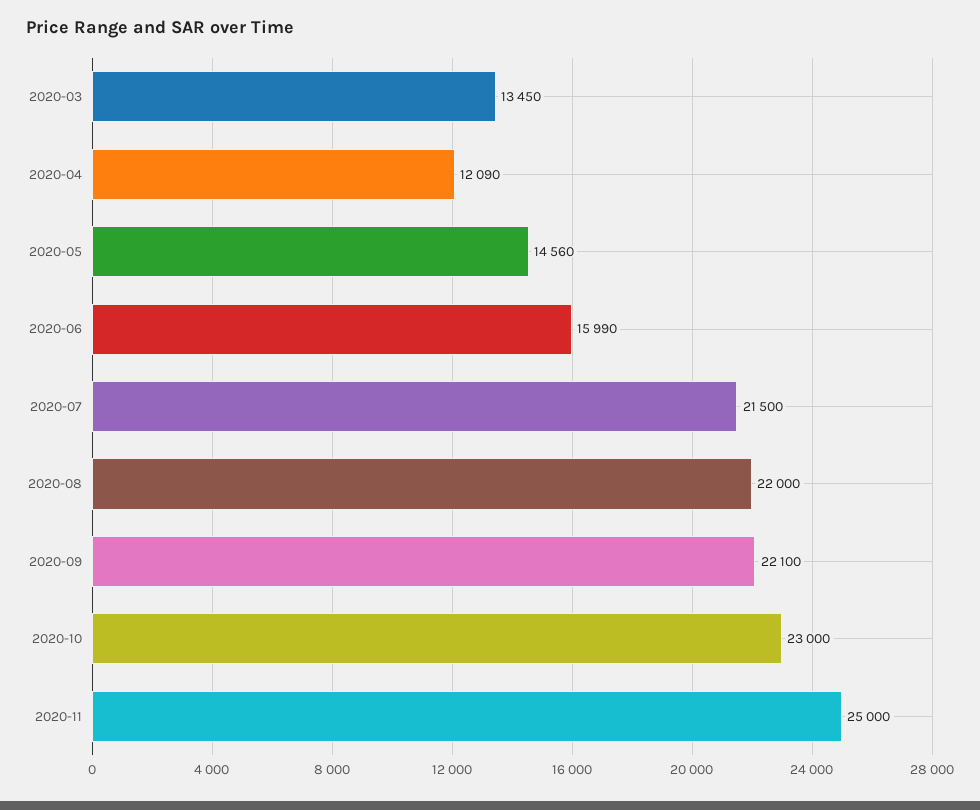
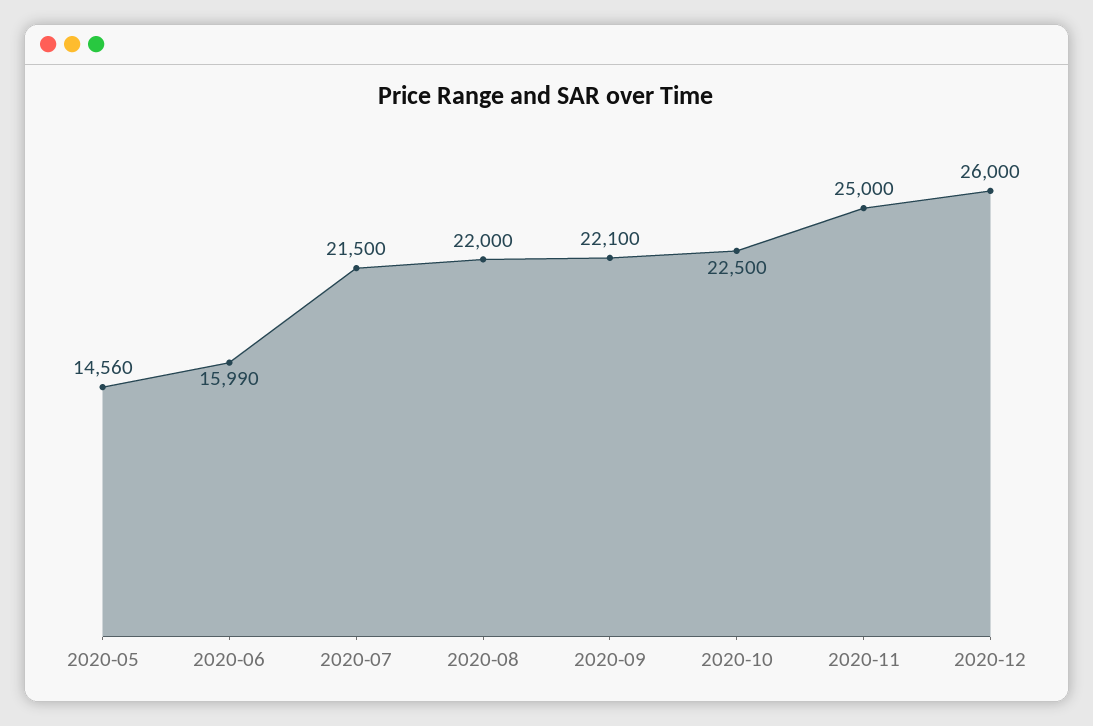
2020-03: 13450 -> none
2020-04: 12090 -> none
2020-10: 23000 -> 22500
2020-12: none -> 26000

